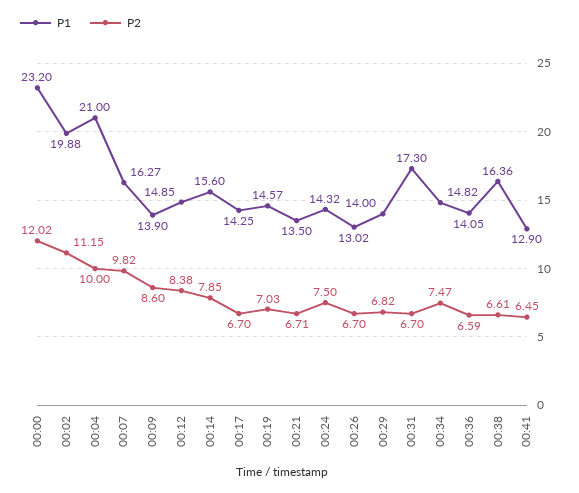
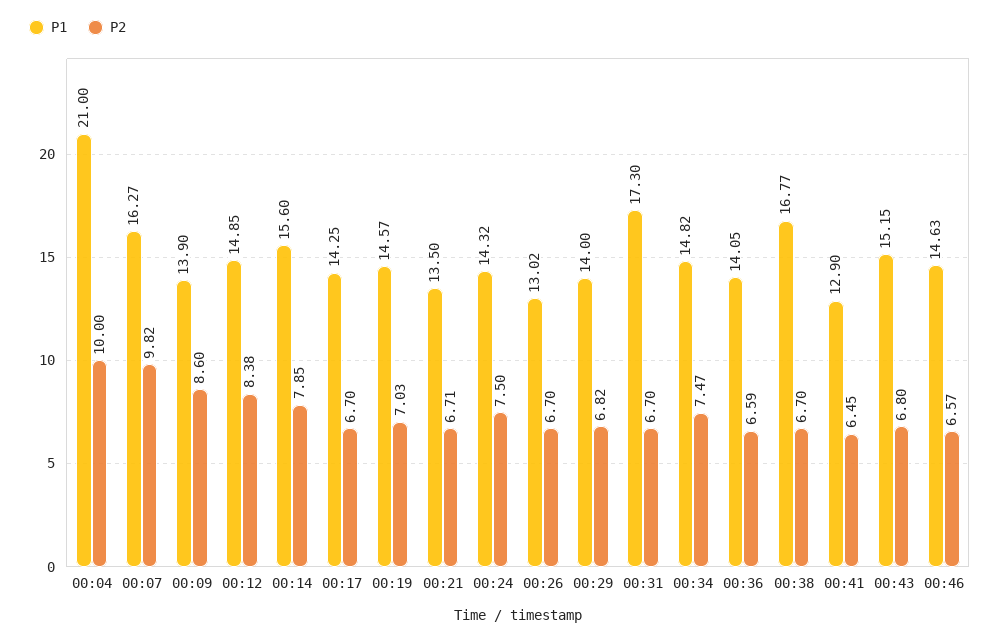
P1, 00:00: 23.2 -> none
P2, 00:00: 12.02 -> none
P1, 00:02: 19.88 -> none
P2, 00:02: 11.15 -> none
P1, 00:38: 16.36 -> 16.77
P2, 00:38: 6.61 -> 6.7
P1, 00:43: none -> 15.15
P2, 00:43: none -> 6.8
P1, 00:46: none -> 14.63
P2, 00:46: none -> 6.57

